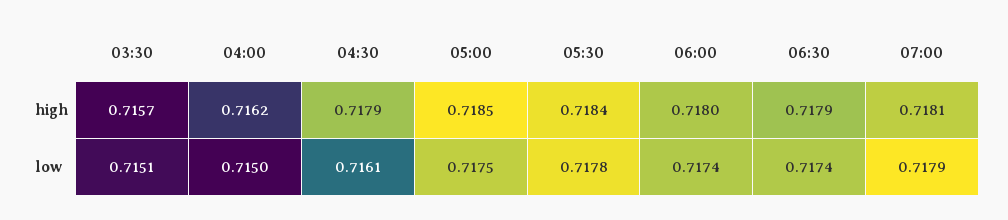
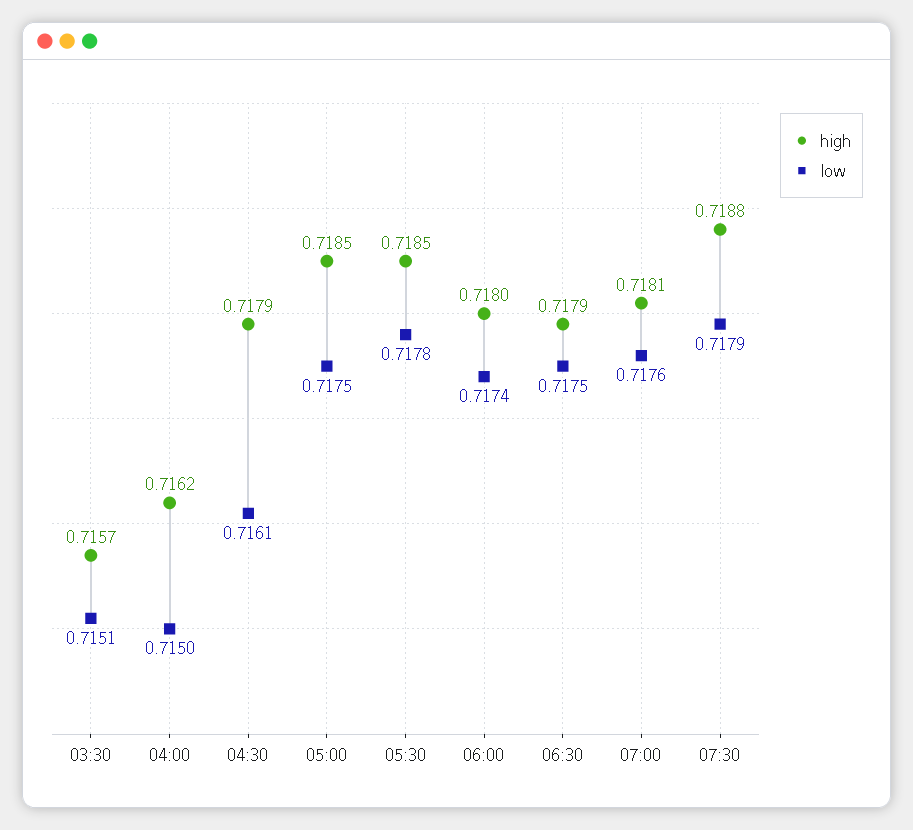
high, 05:30: 0.7184 -> 0.7185
low, 06:30: 0.7174 -> 0.7175
low, 07:00: 0.7179 -> 0.7176
high, 07:30: none -> 0.7188
low, 07:30: none -> 0.7179

